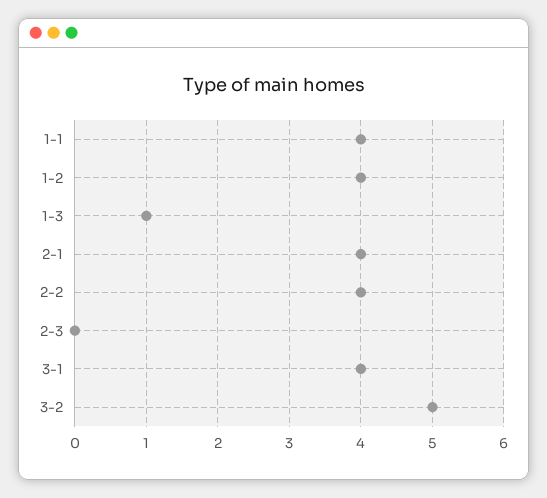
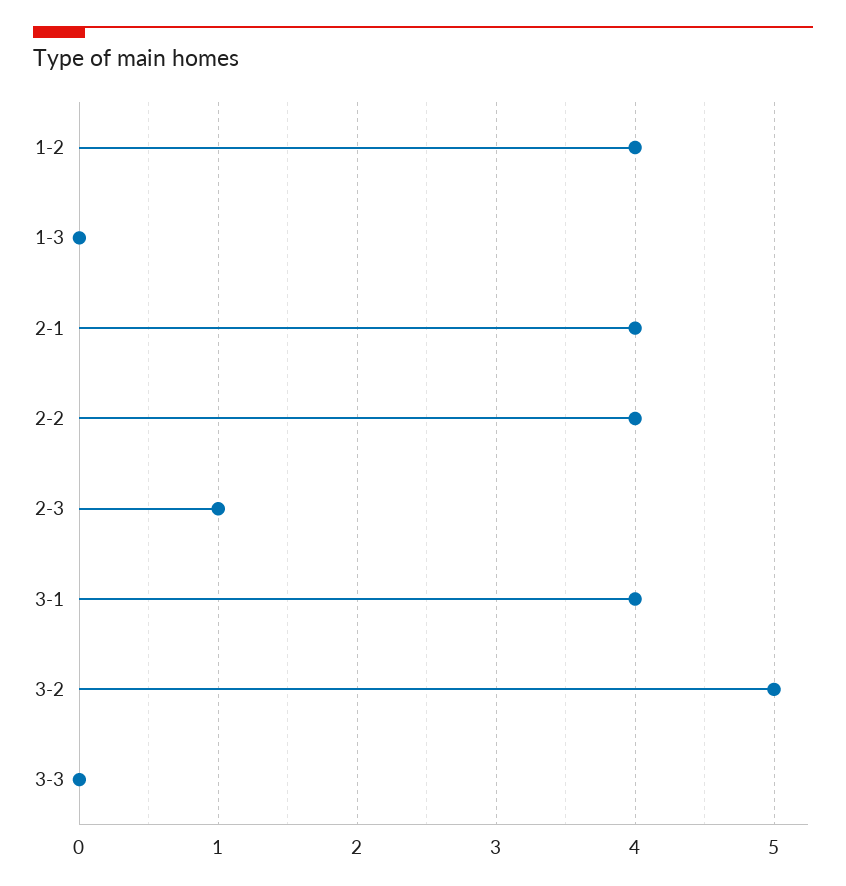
1-1: 4 -> none
1-3: 1 -> 0
2-3: 0 -> 1
3-3: none -> 0

